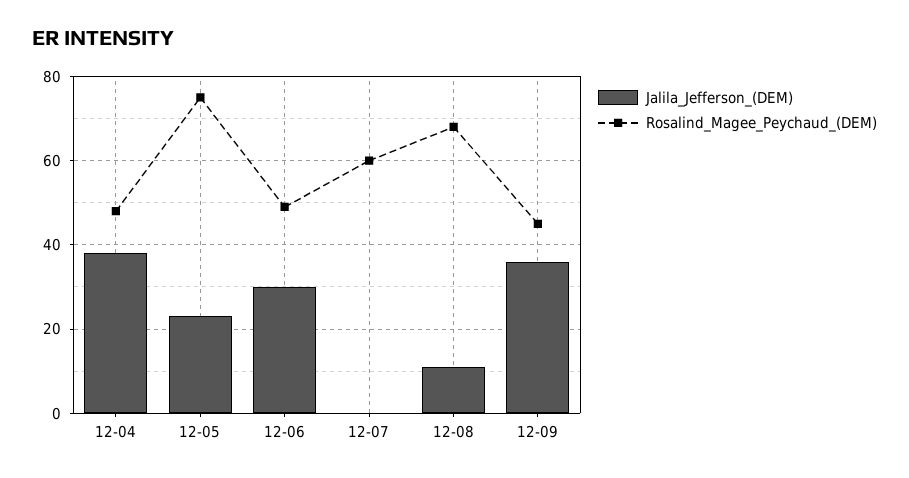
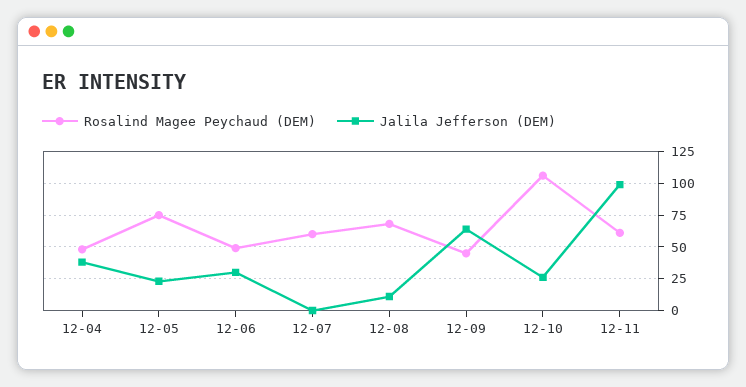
Jalila_Jefferson_(DEM), 12-09: 35 -> 65
Rosalind_Magee_Peychaud_(DEM), 12-10: none -> 105
Jalila_Jefferson_(DEM), 12-10: none -> 25
Rosalind_Magee_Peychaud_(DEM), 12-11: none -> 60
Jalila_Jefferson_(DEM), 12-11: none -> 100

